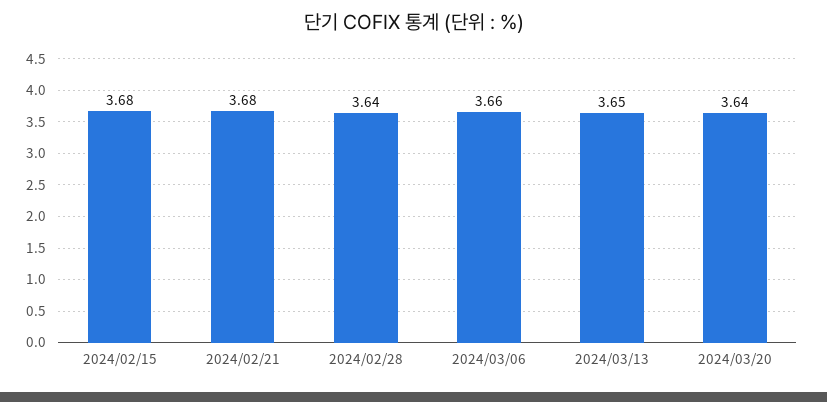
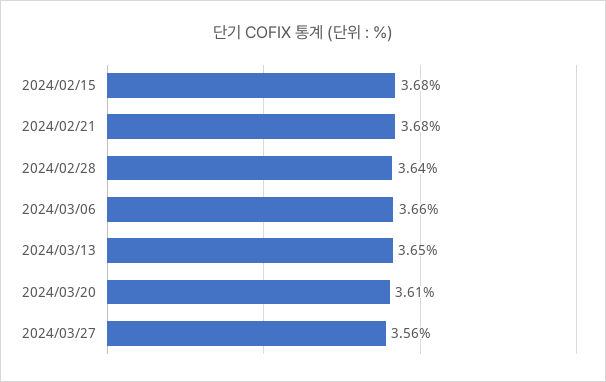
2024/03/20: 3.64 -> 3.61
2024/03/27: none -> 3.56

